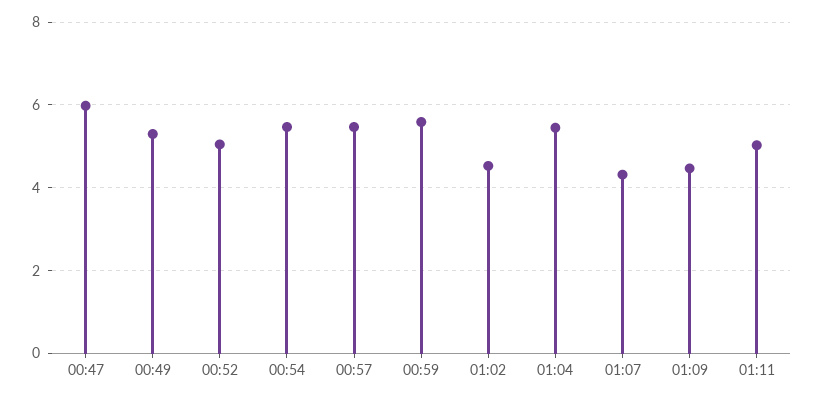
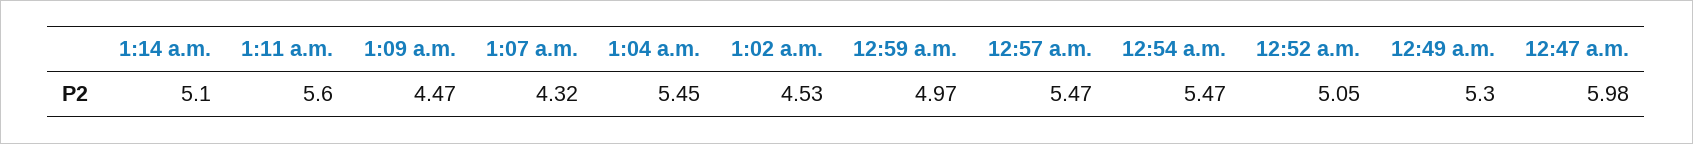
00:59: 5.6 -> 4.97
01:11: 5 -> 5.6
1:14 a.m.: none -> 5.1

